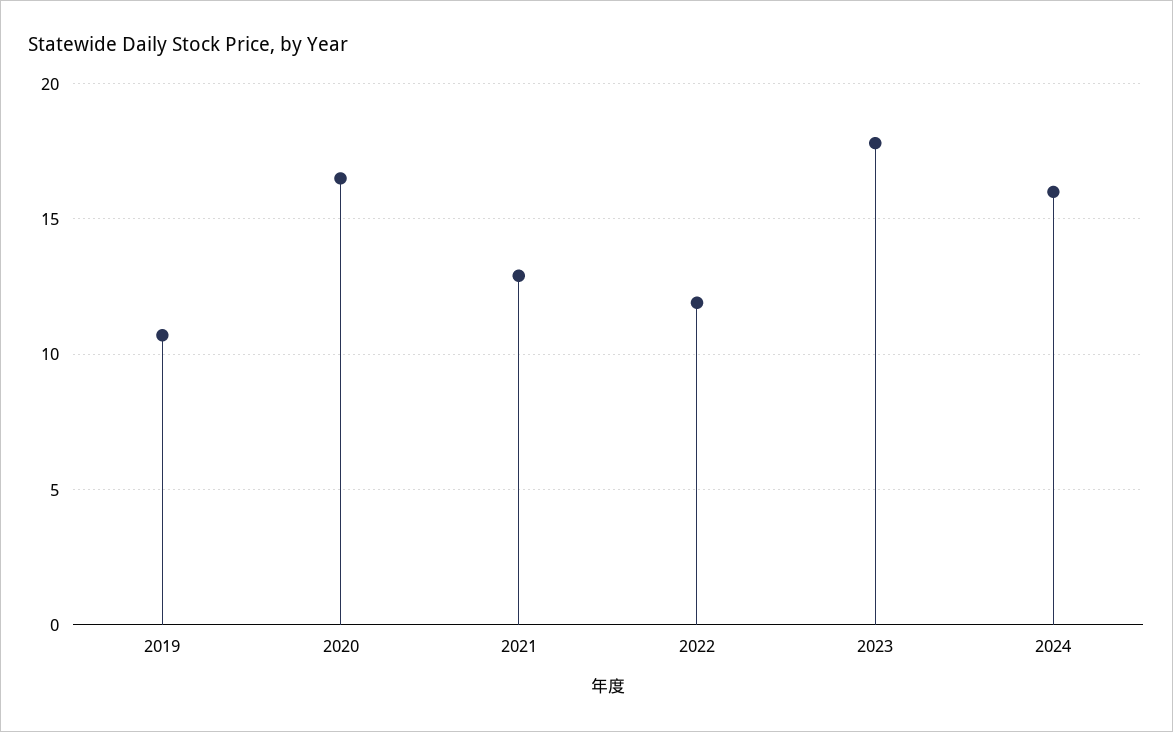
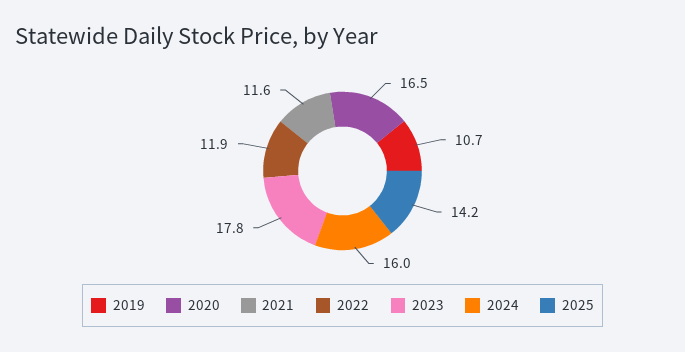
2021: 13 -> 11.6
2025: none -> 14.2

